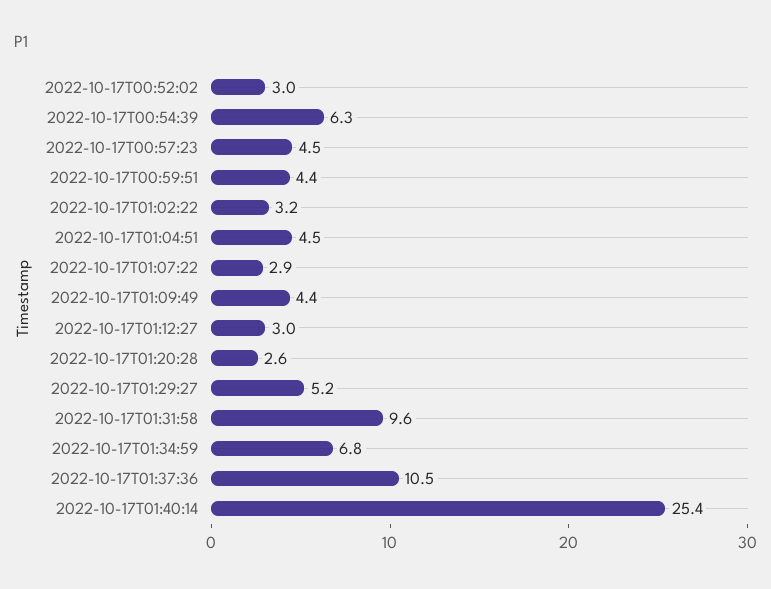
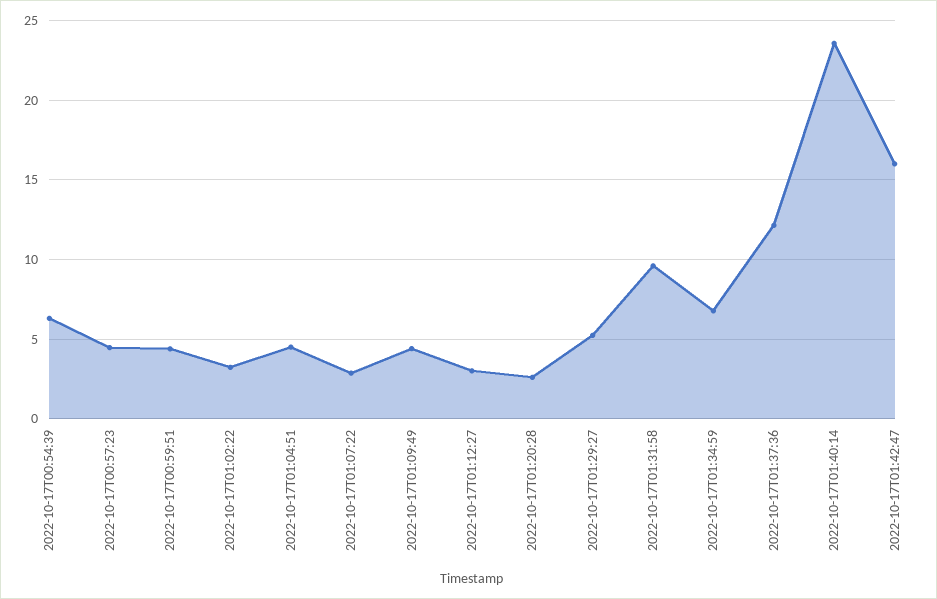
2022-10-17T00:52:02: 3 -> none
2022-10-17T01:37:36: 10.5 -> 12
2022-10-17T01:40:14: 25.4 -> 23.5
2022-10-17T01:42:47: none -> 16

